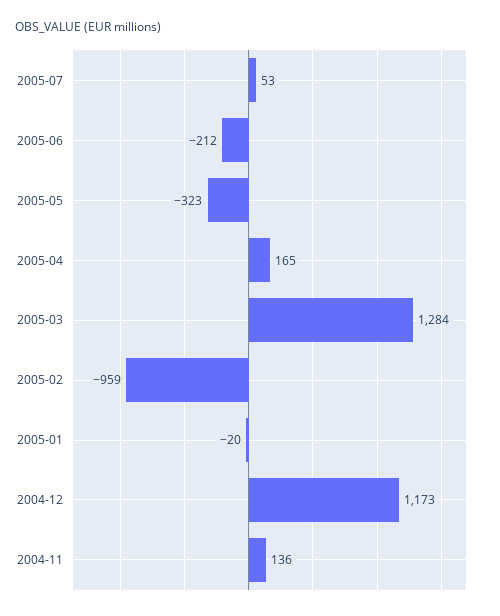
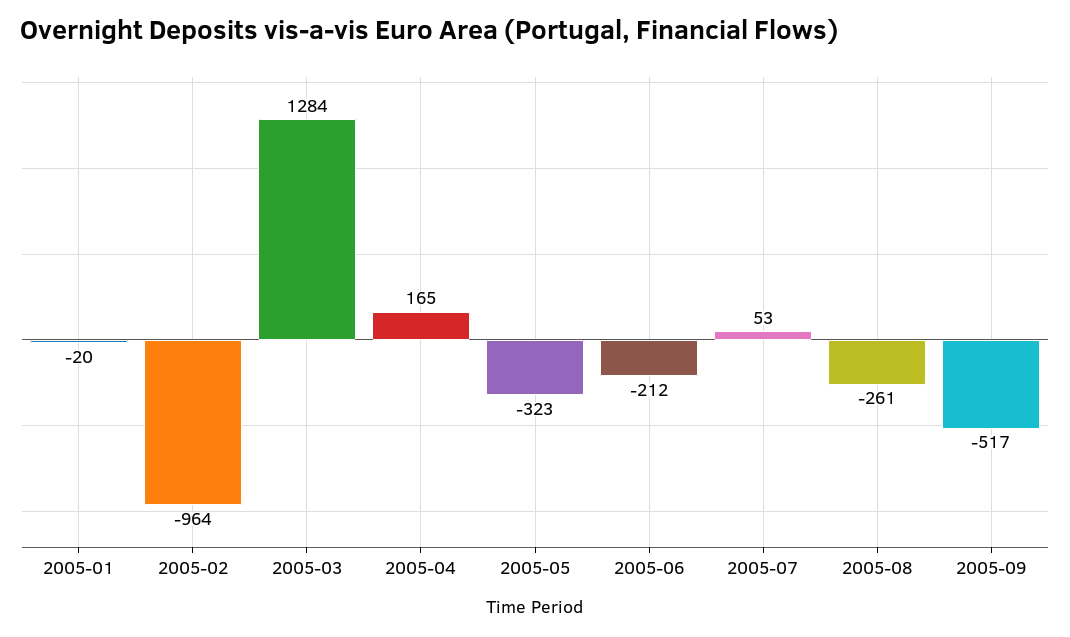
2005-02: -959 -> -964
2004-12: 1173 -> none
2004-11: 136 -> none
2005-08: none -> -261
2005-09: none -> -517

